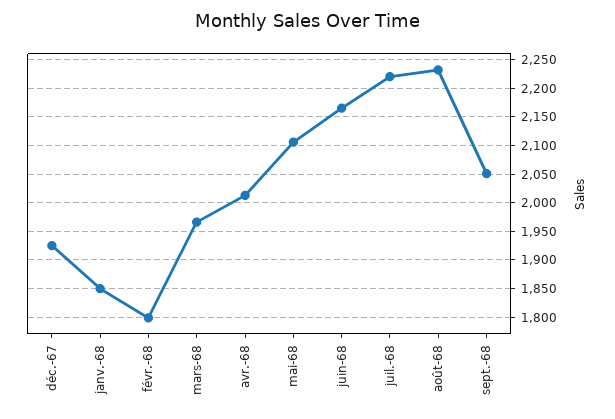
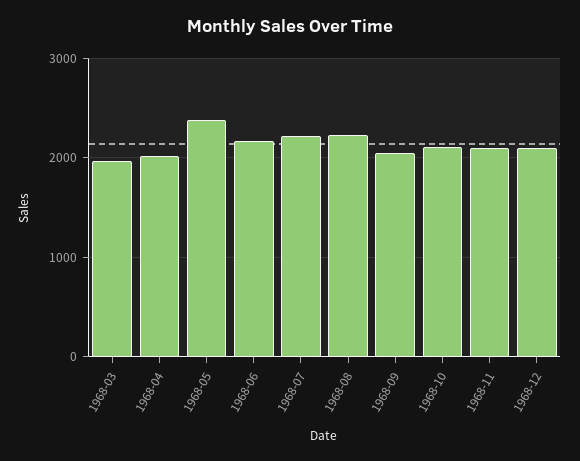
déc.-67: 1925 -> none
janv.-68: 1850 -> none
févr.-68: 1800 -> none
mai-68: 2100 -> 2400
1968-10: none -> 2100
1968-11: none -> 2100
1968-12: none -> 2100

